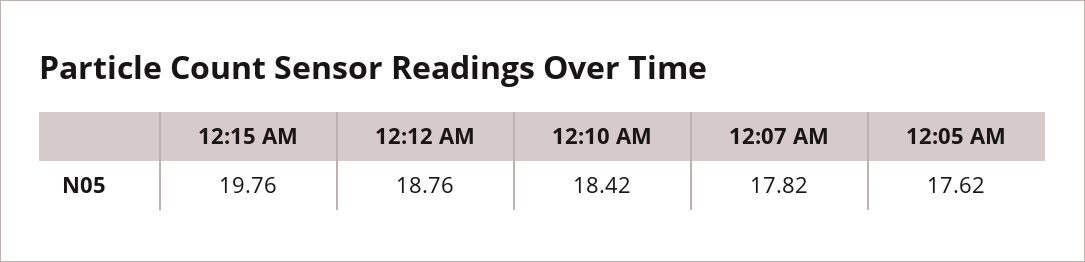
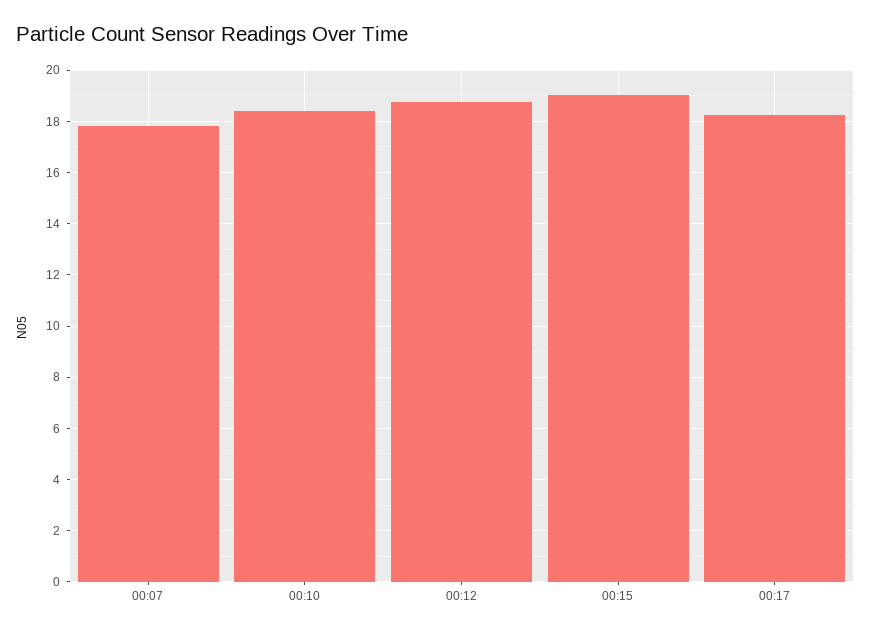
12:15 AM: 19.76 -> 19
12:05 AM: 17.62 -> none
00:17: none -> 18.25

